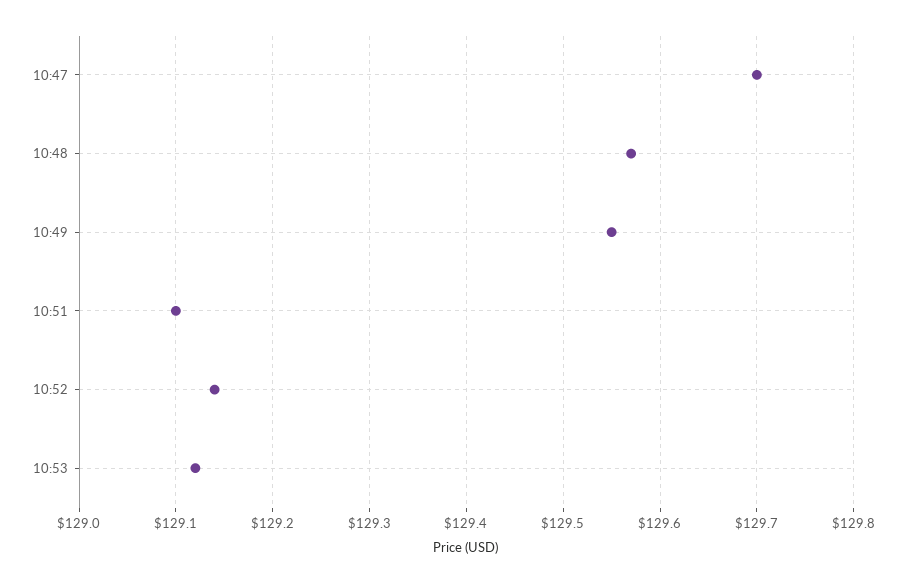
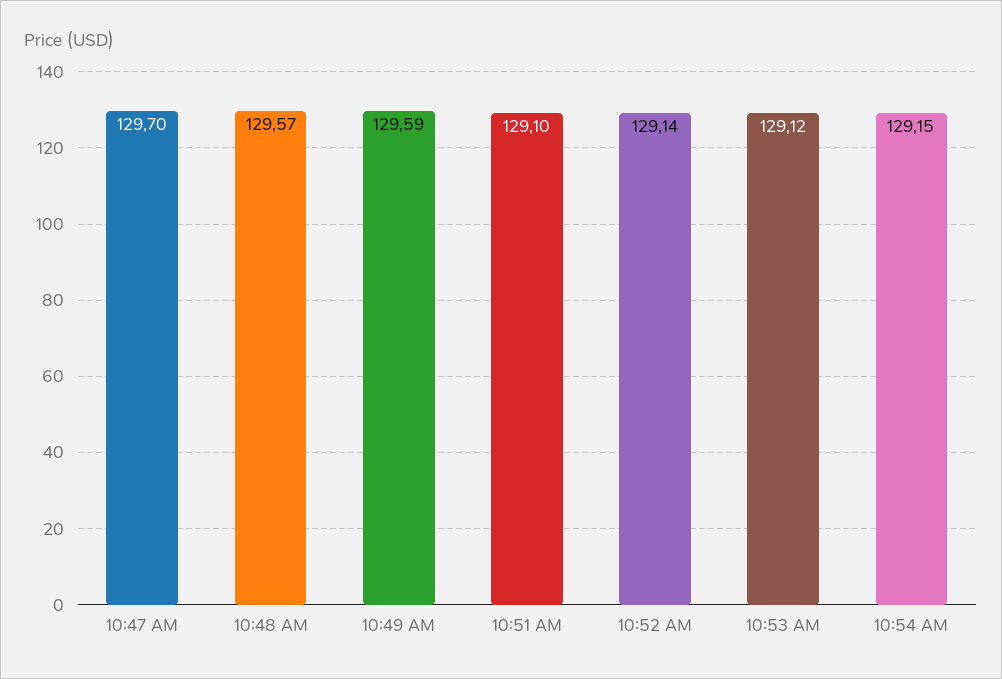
10:49: 129.55 -> 129.59
10:54 AM: none -> 129.15

